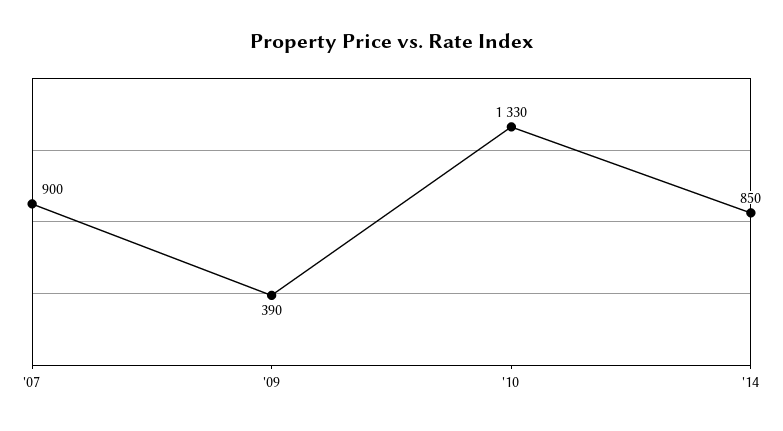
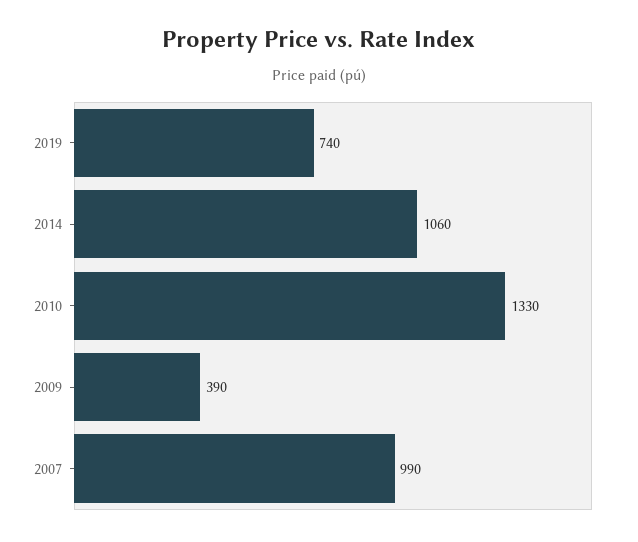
'07: 900 -> 990
'14: 850 -> 1060
2019: none -> 740

